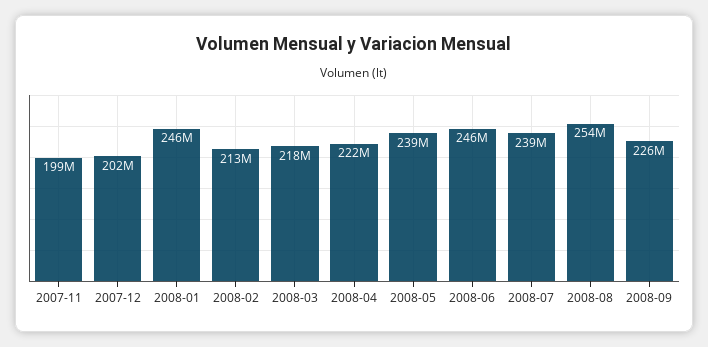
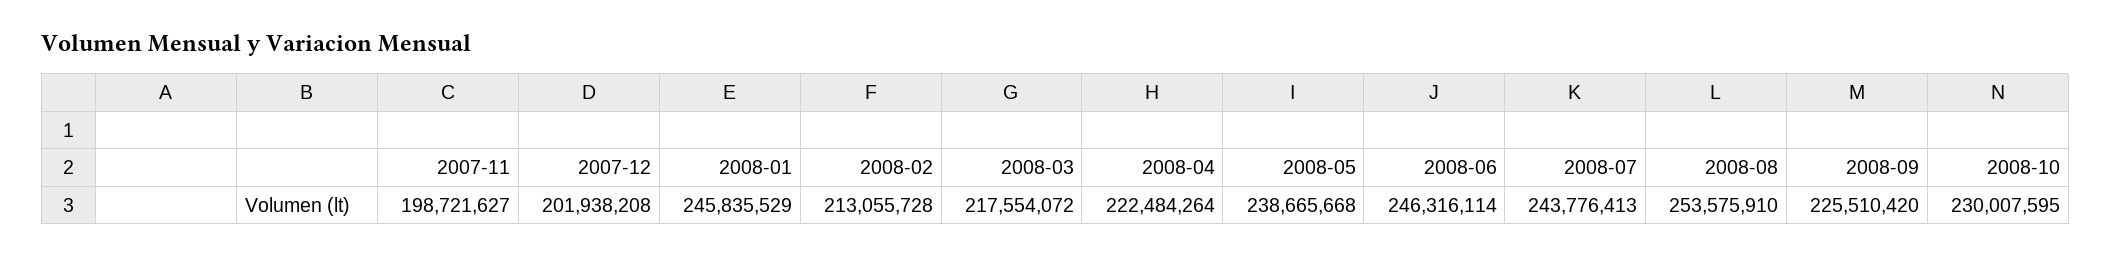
2008-07: 239000000 -> 243776413
2008-10: none -> 230007595

